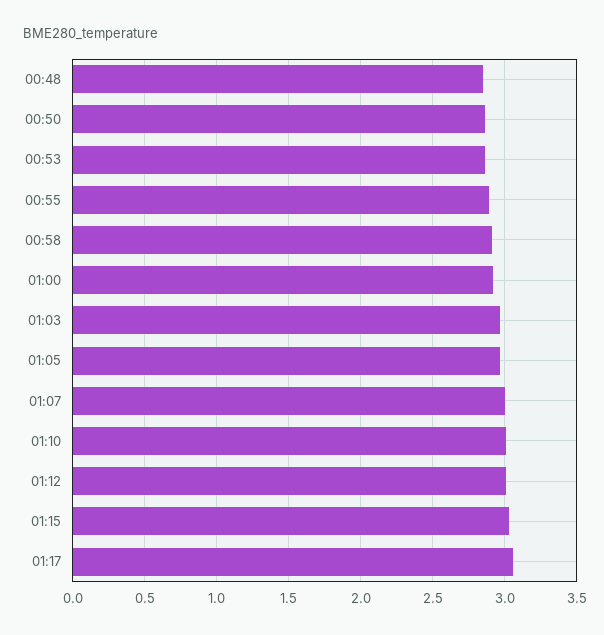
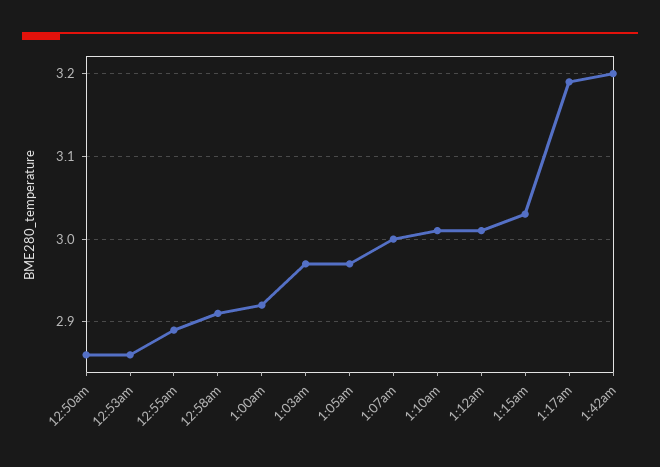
00:48: 2.85 -> none
01:17: 3.05 -> 3.19
1:42am: none -> 3.2

